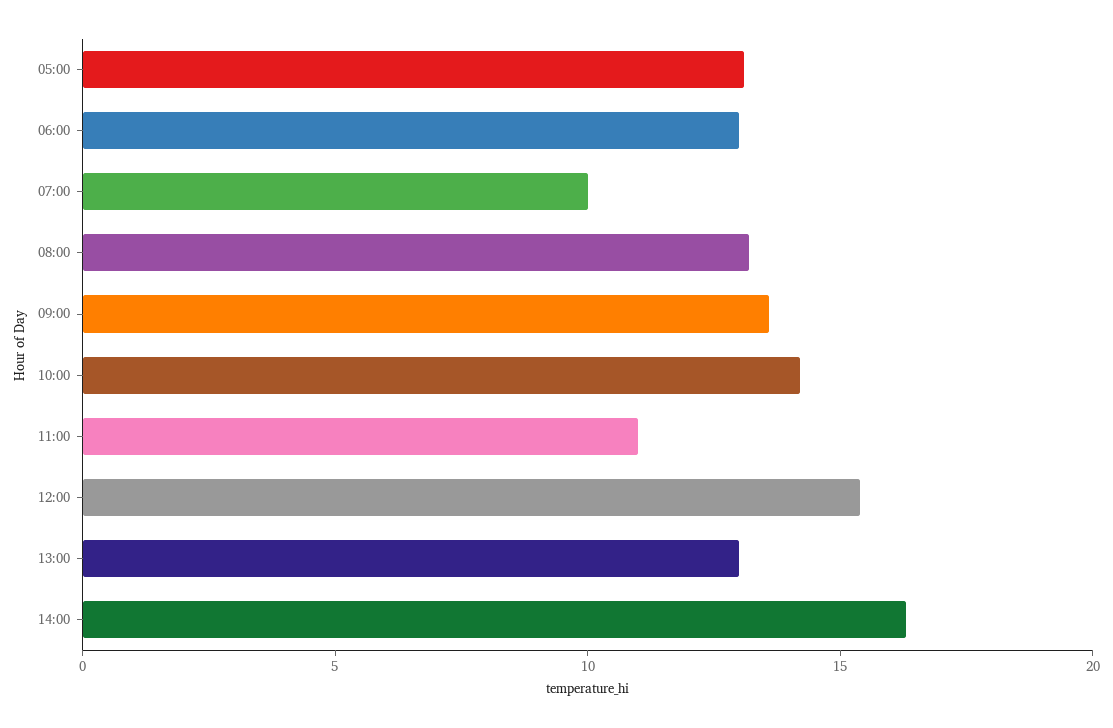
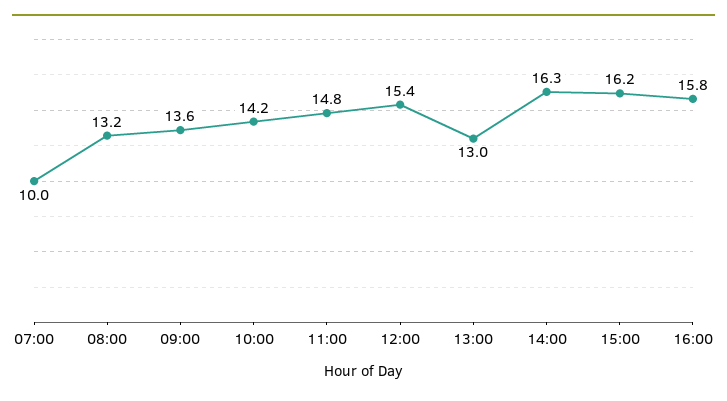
05:00: 13 -> none
06:00: 13 -> none
11:00: 11 -> 14.8
15:00: none -> 16.2
16:00: none -> 15.8

